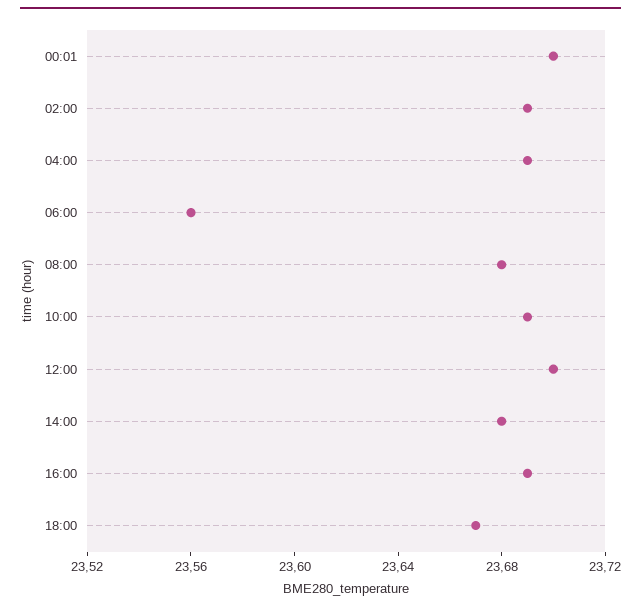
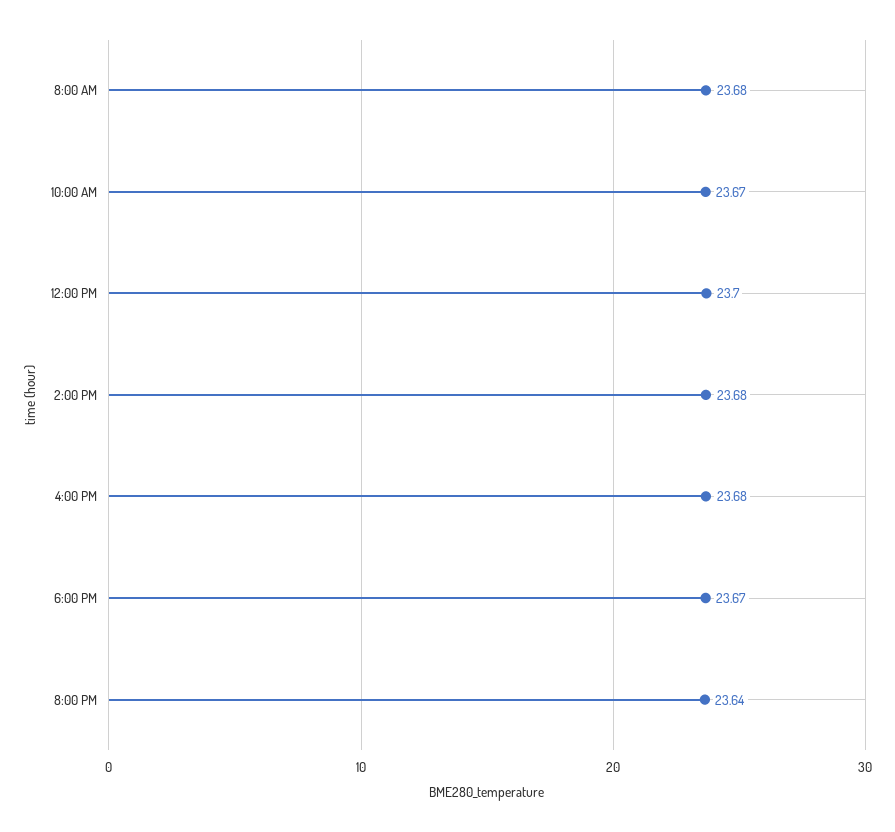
00:01: 23.7 -> none
02:00: 23.69 -> none
04:00: 23.69 -> none
06:00: 23.56 -> none
10:00: 23.69 -> 23.67
16:00: 23.69 -> 23.68
8:00 PM: none -> 23.64

